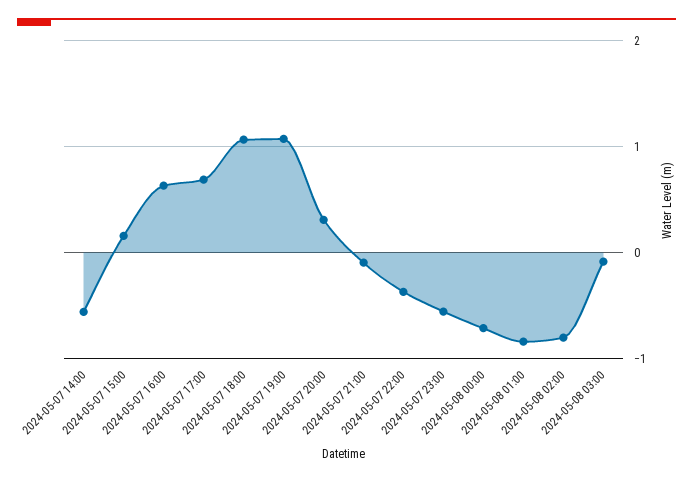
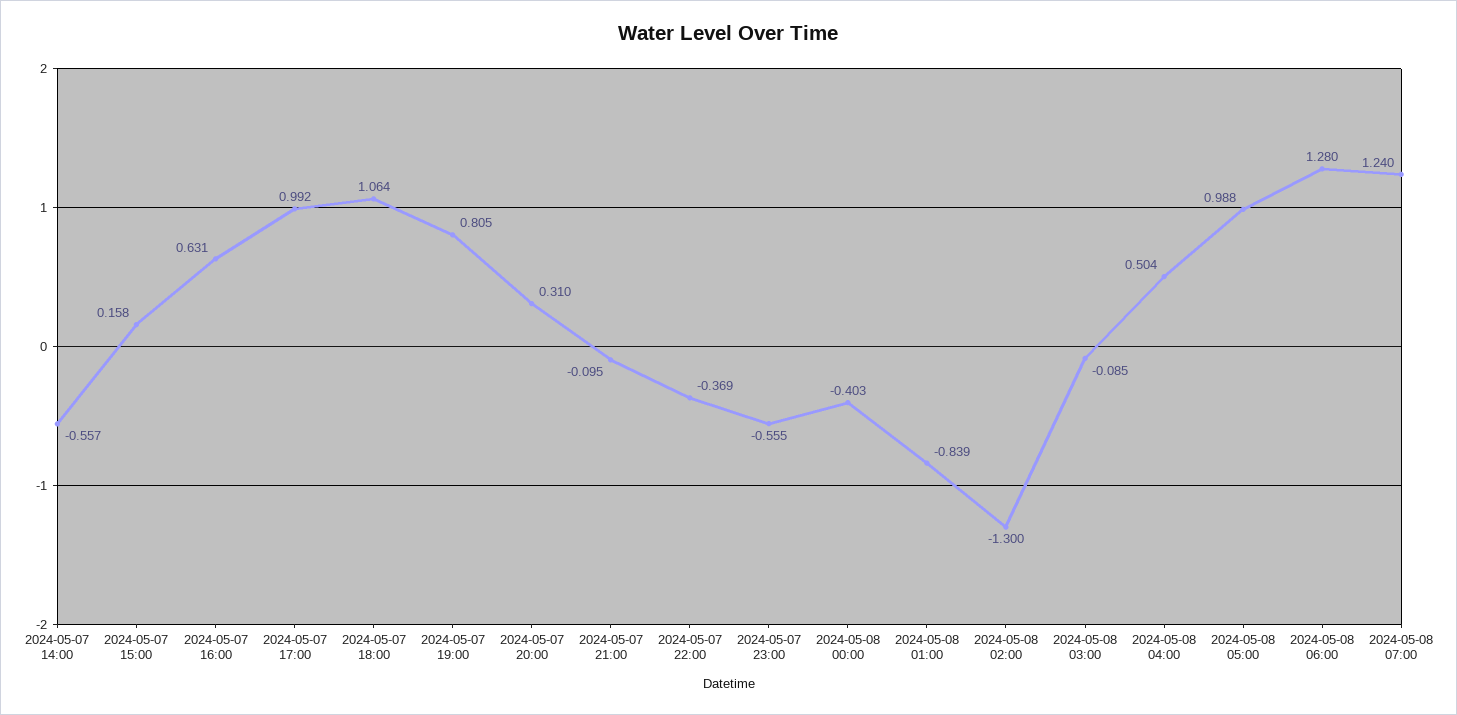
2024-05-07 17:00: 0.7 -> 0.992
2024-05-07 19:00: 1.1 -> 0.805
2024-05-08 00:00: -0.7 -> -0.403
2024-05-08 02:00: -0.8 -> -1.3
2024-05-08 04:00: none -> 0.504
2024-05-08 05:00: none -> 0.988
2024-05-08 06:00: none -> 1.28
2024-05-08 07:00: none -> 1.24

